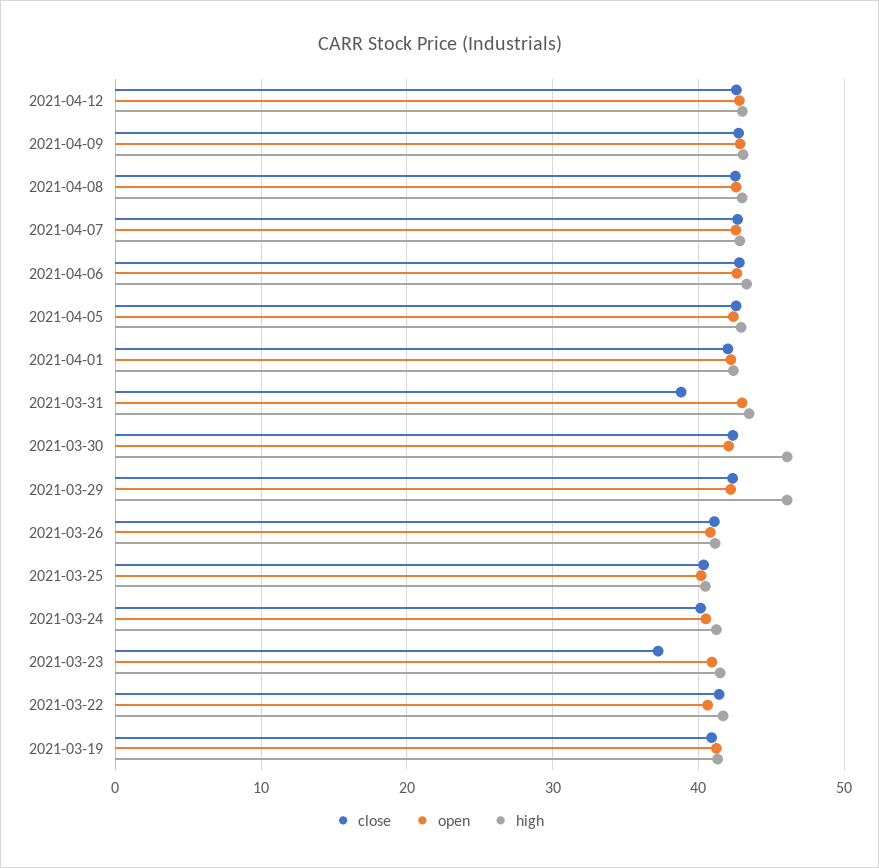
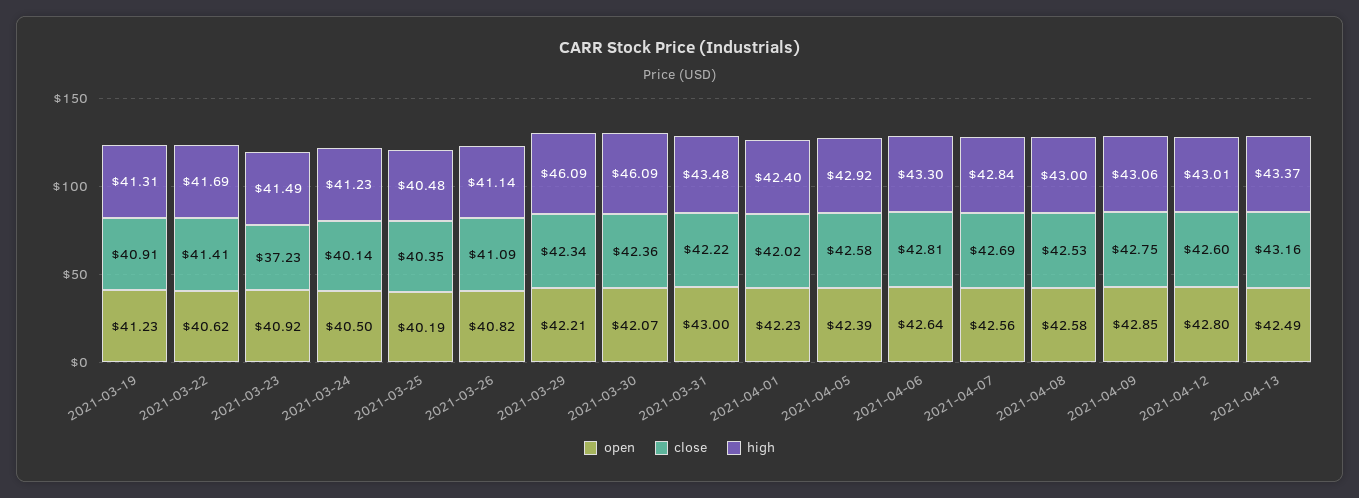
close, 2021-03-31: 39 -> 42.22
open, 2021-04-13: none -> 42.49
close, 2021-04-13: none -> 43.16
high, 2021-04-13: none -> 43.37

